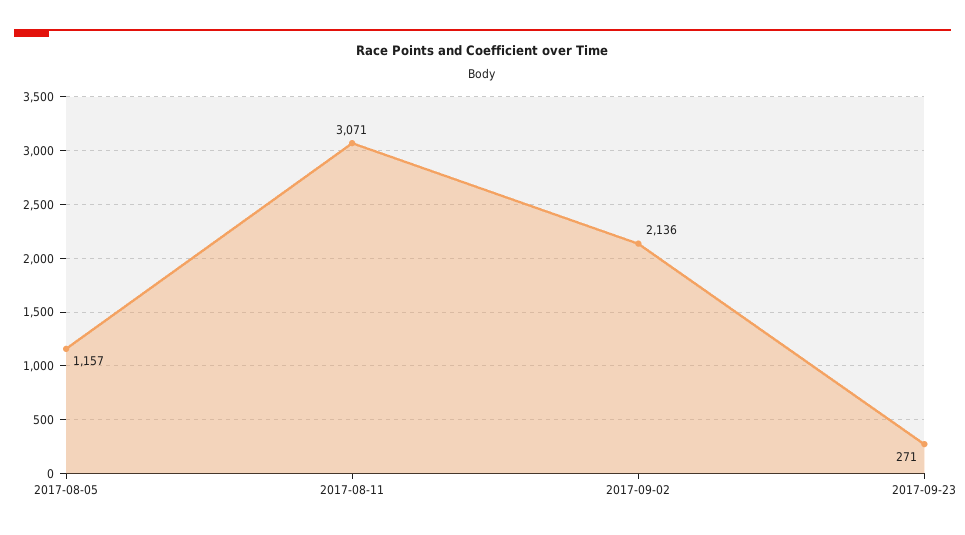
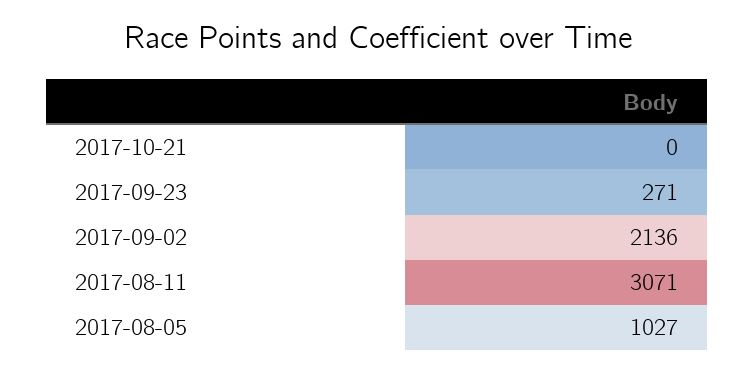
2017-08-05: 1157 -> 1027
2017-10-21: none -> 0

